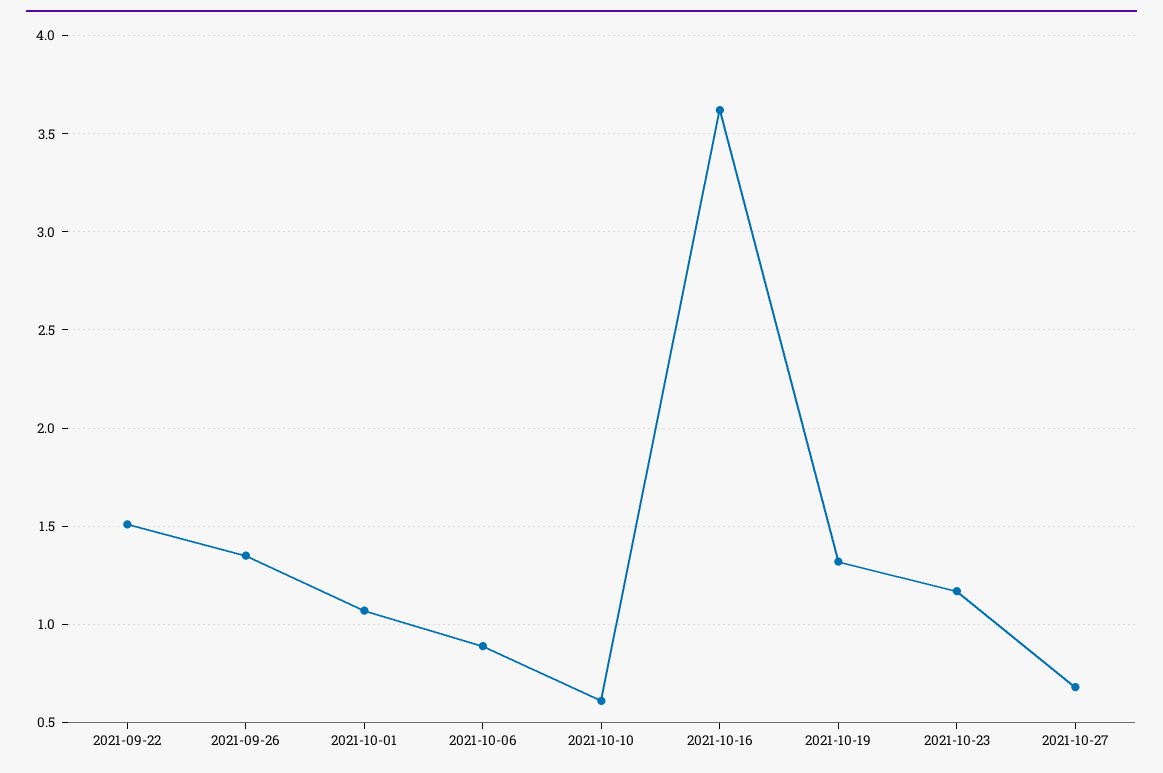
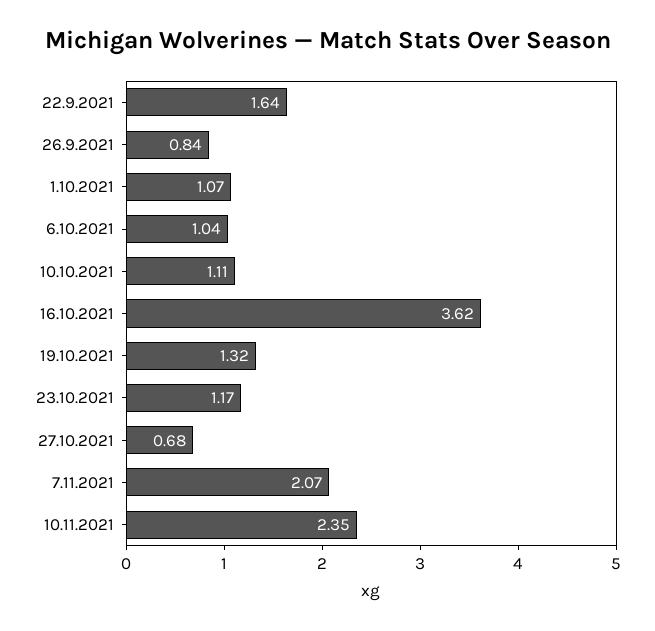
2021-09-22: 1.5 -> 1.64
2021-09-26: 1.35 -> 0.84
2021-10-06: 0.9 -> 1.04
2021-10-10: 0.6 -> 1.11
7.11.2021: none -> 2.07
10.11.2021: none -> 2.35

